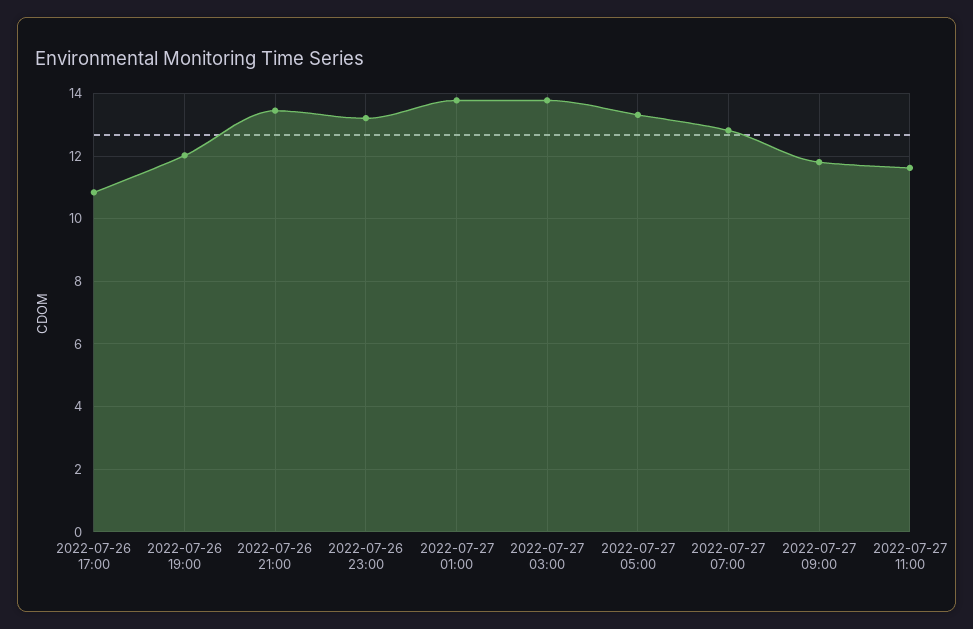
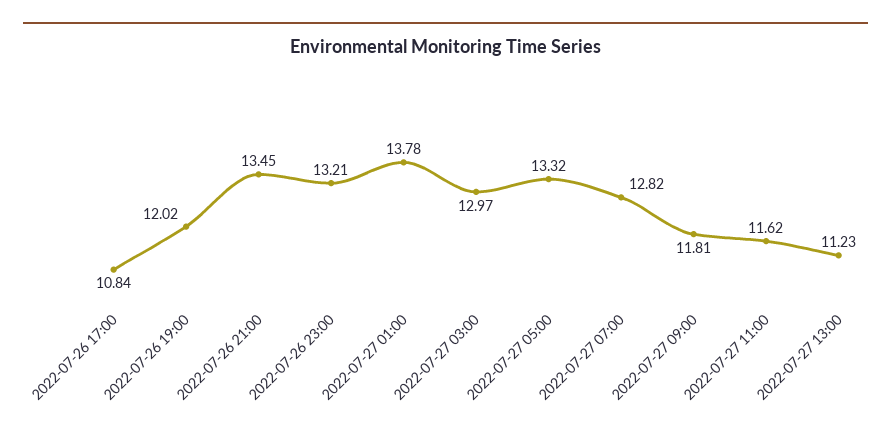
2022-07-27 03:00: 13.8 -> 12.97
2022-07-27 13:00: none -> 11.23

